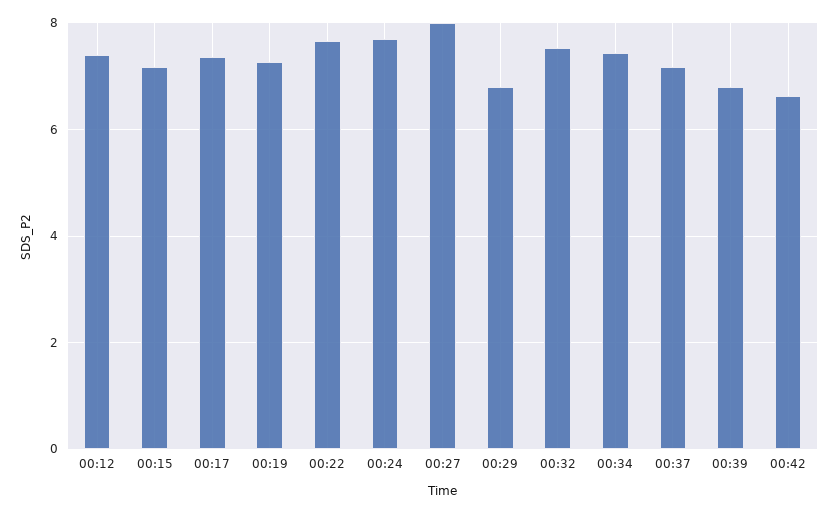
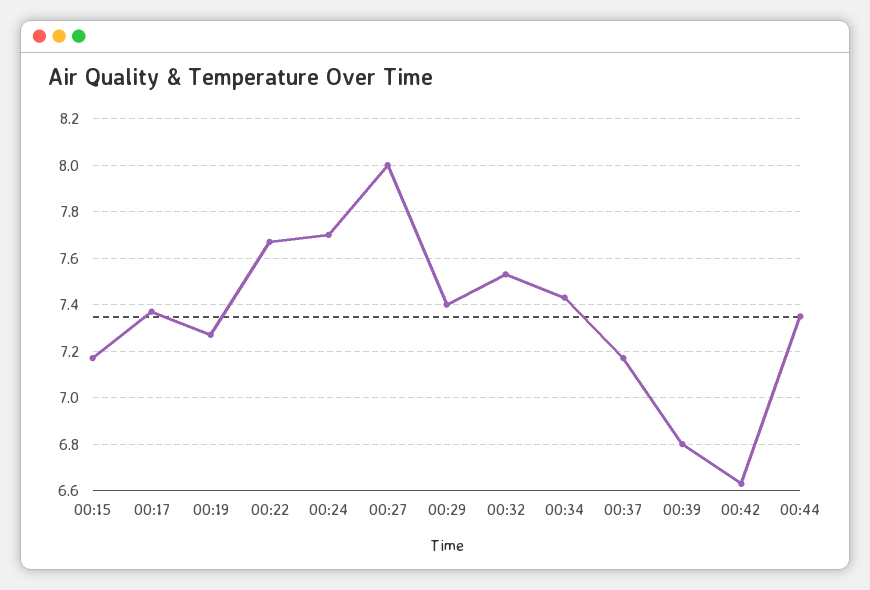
00:12: 7.4 -> none
00:29: 6.8 -> 7.4
00:44: none -> 7.35

